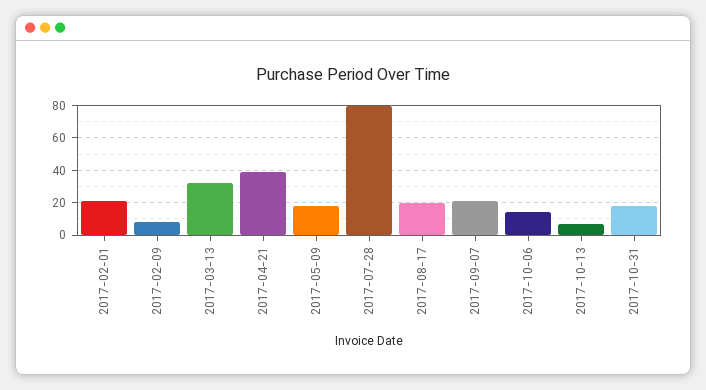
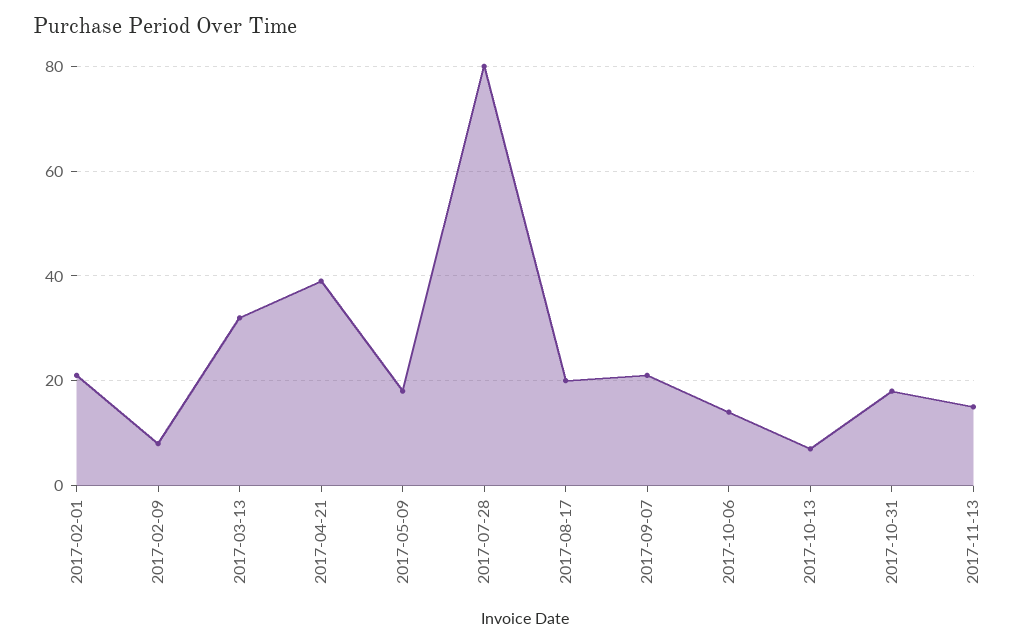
2017-11-13: none -> 15

